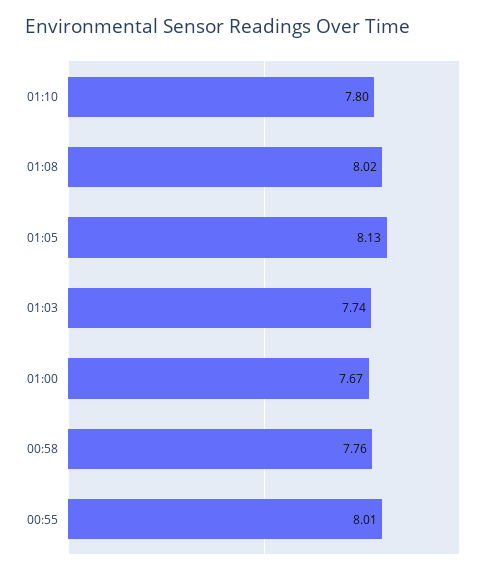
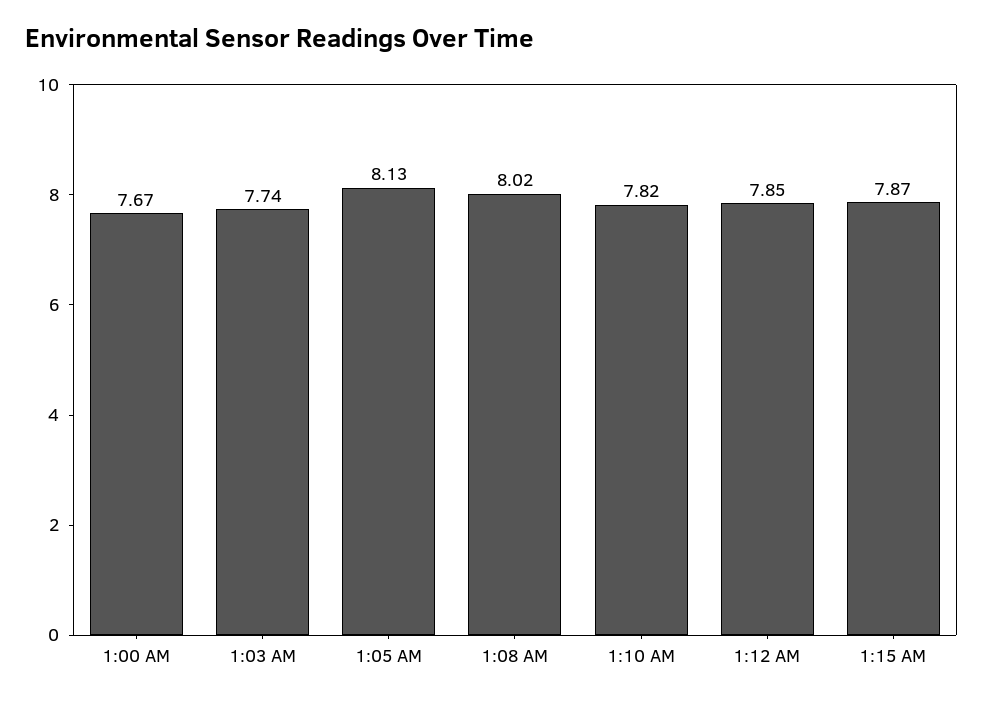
01:10: 7.8 -> 7.82
00:58: 7.76 -> none
00:55: 8.01 -> none
1:12 AM: none -> 7.85
1:15 AM: none -> 7.87

